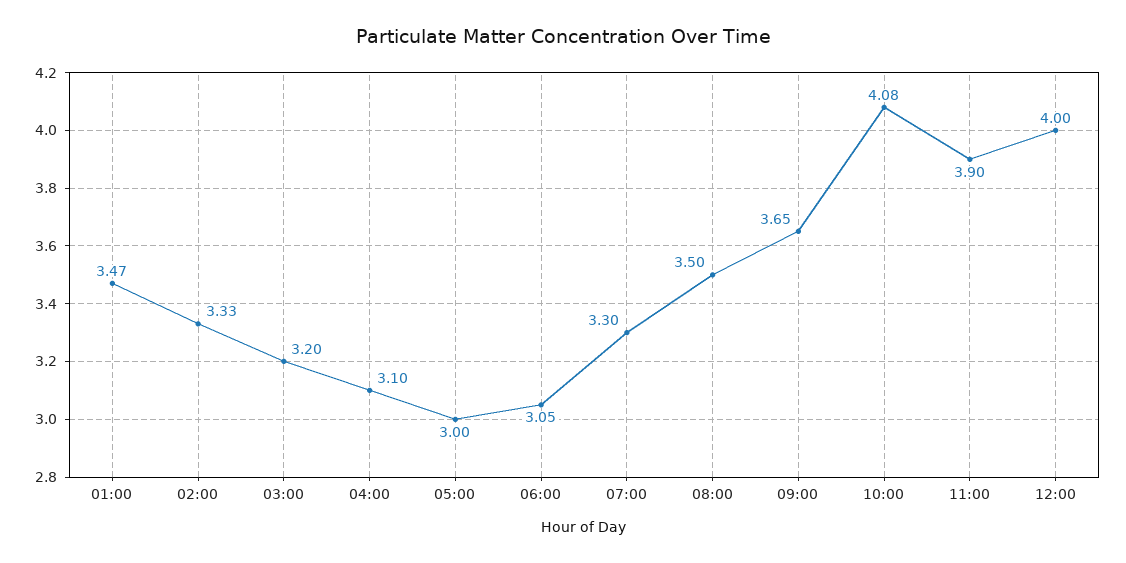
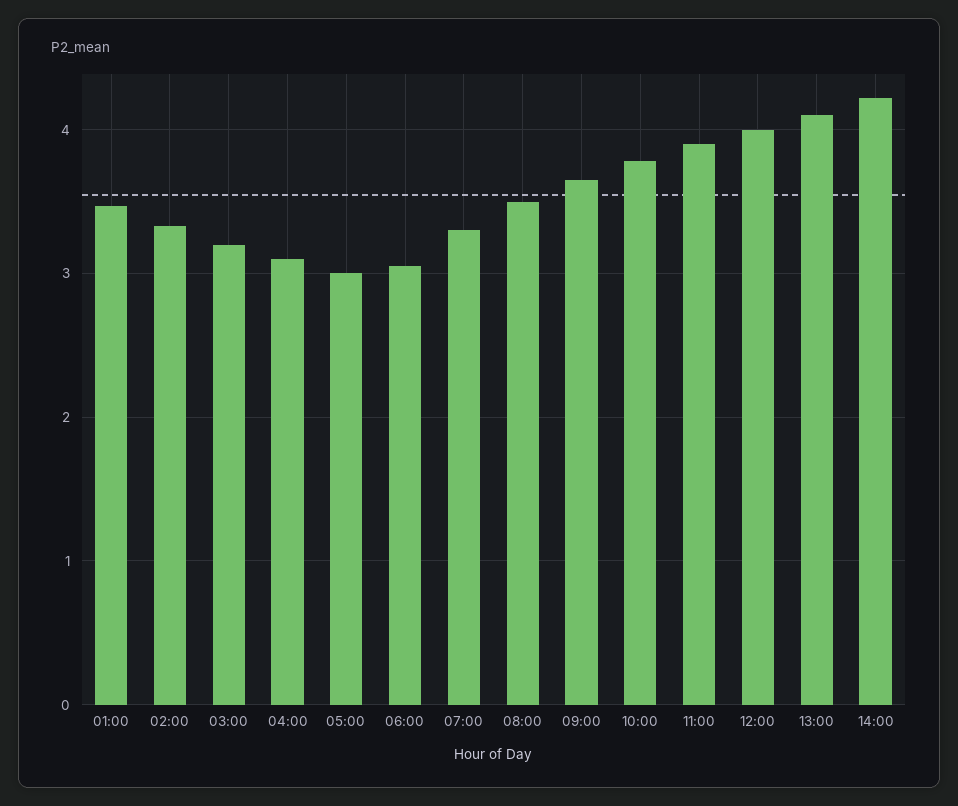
10:00: 4.08 -> 3.8
13:00: none -> 4.1
14:00: none -> 4.2

